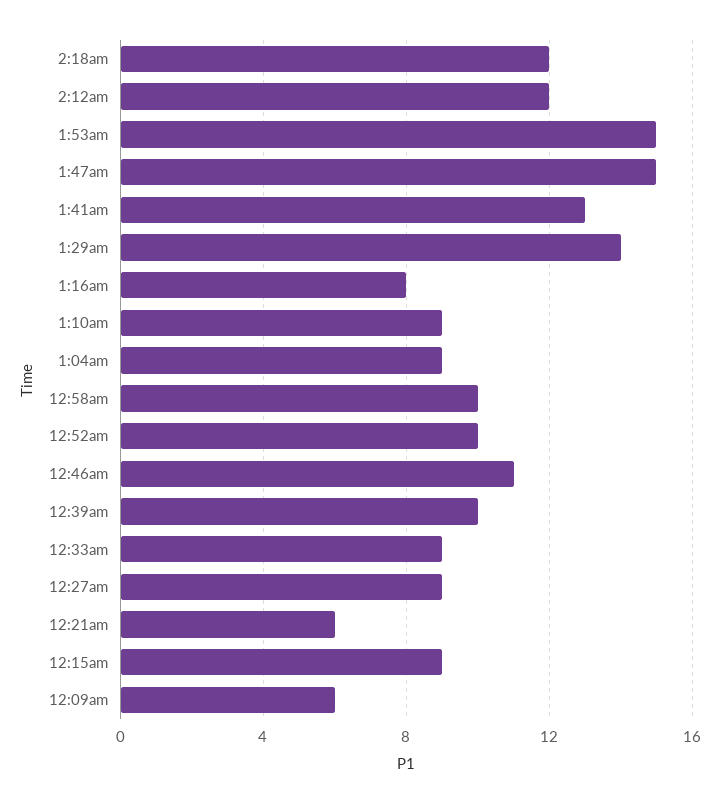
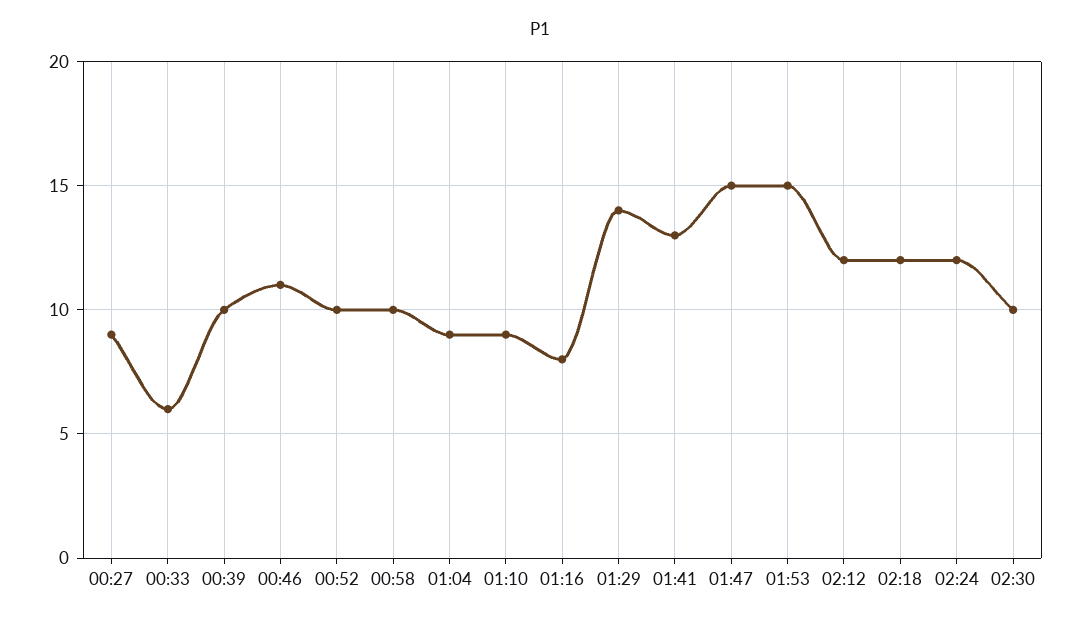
12:33am: 9 -> 6
12:21am: 6 -> none
12:15am: 9 -> none
12:09am: 6 -> none
02:24: none -> 12
02:30: none -> 10

